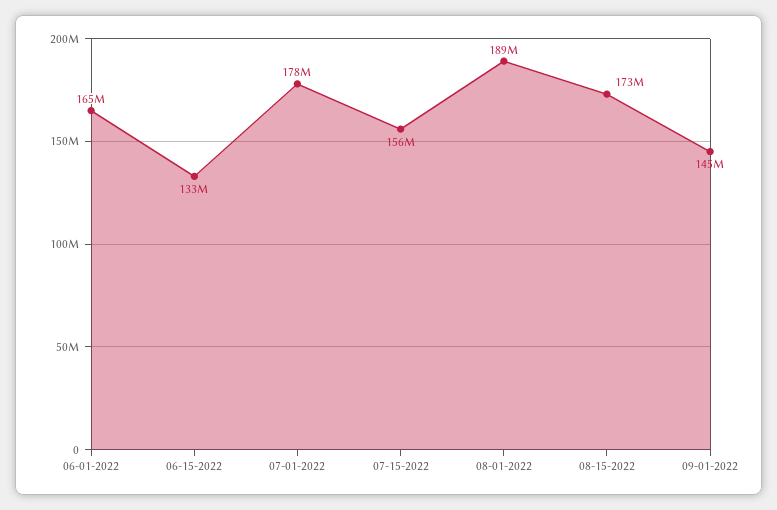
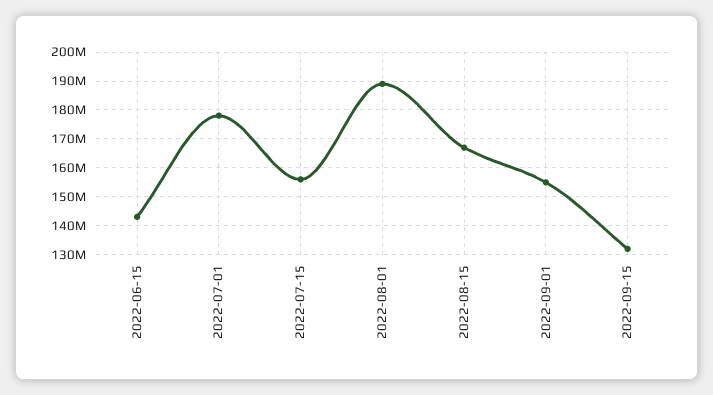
06-01-2022: 165000000 -> none
06-15-2022: 133000000 -> 142500000
08-15-2022: 173000000 -> 167500000
09-01-2022: 145000000 -> 155000000
2022-09-15: none -> 132500000

